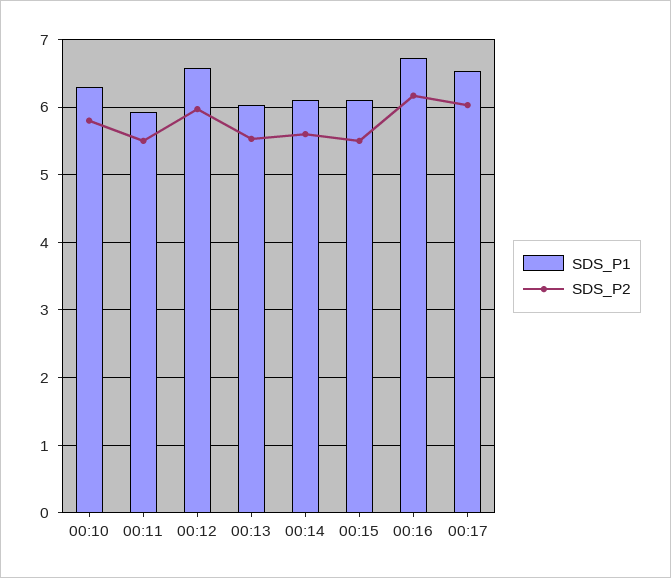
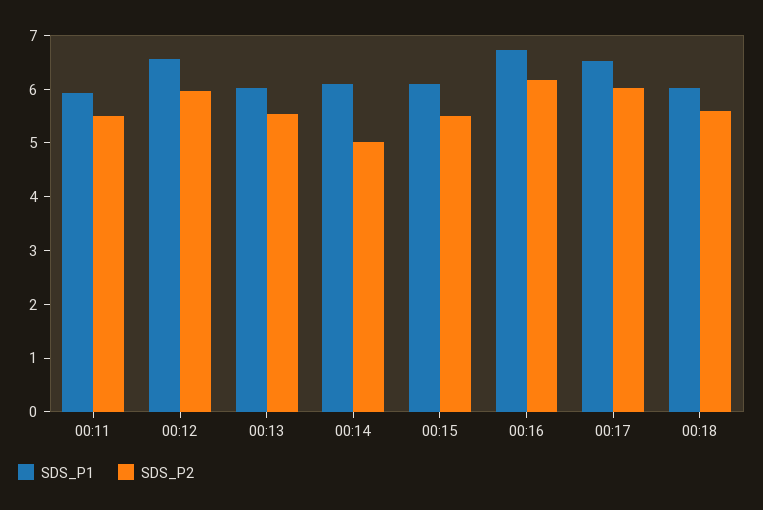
SDS_P1, 00:10: 6.3 -> none
SDS_P2, 00:10: 5.8 -> none
SDS_P2, 00:14: 5.6 -> 5
SDS_P1, 00:18: none -> 6
SDS_P2, 00:18: none -> 5.6

